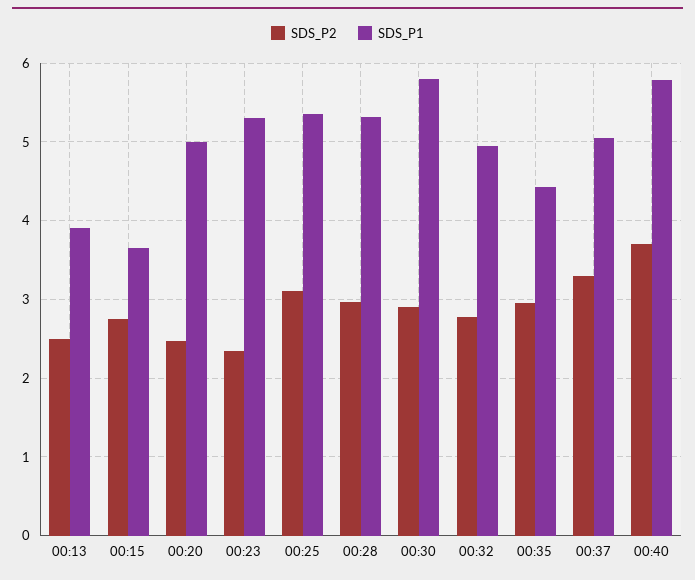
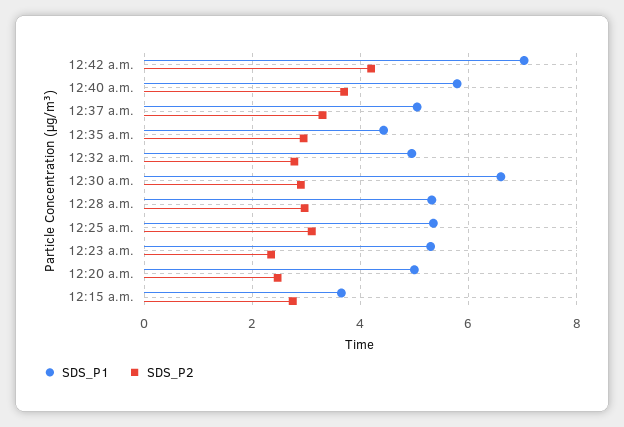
SDS_P2, 00:13: 2.5 -> none
SDS_P1, 00:13: 3.9 -> none
SDS_P1, 00:30: 5.8 -> 6.6
SDS_P1, 12:42 a.m.: none -> 7
SDS_P2, 12:42 a.m.: none -> 4.2

